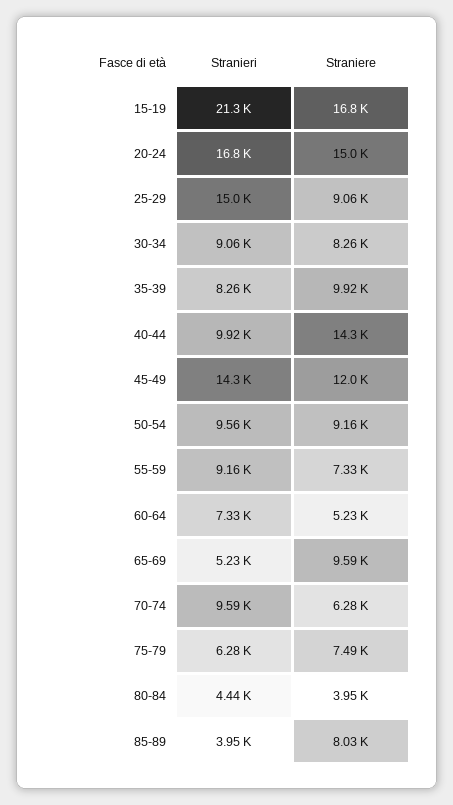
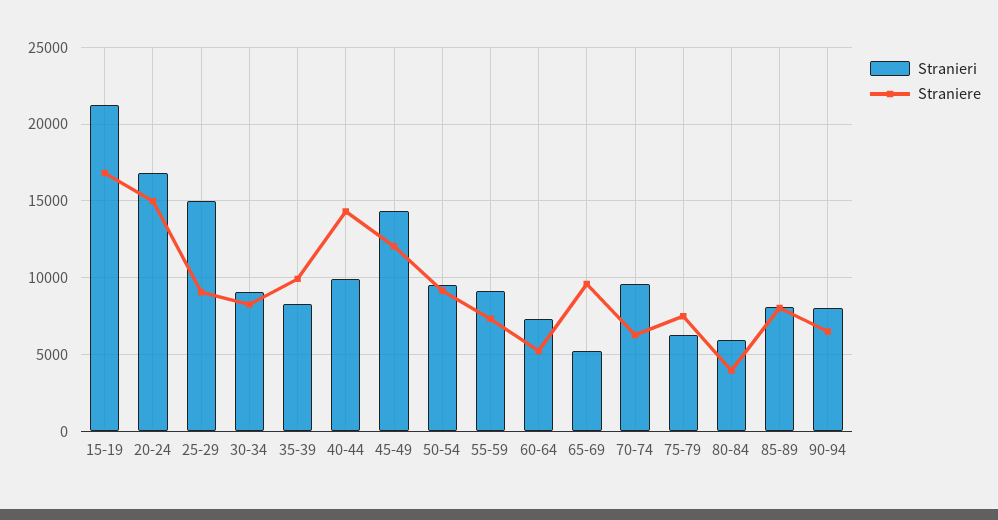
Stranieri, 80-84: 4440 -> 6000
Stranieri, 85-89: 3950 -> 8000
Stranieri, 90-94: none -> 8000
Straniere, 90-94: none -> 6500

